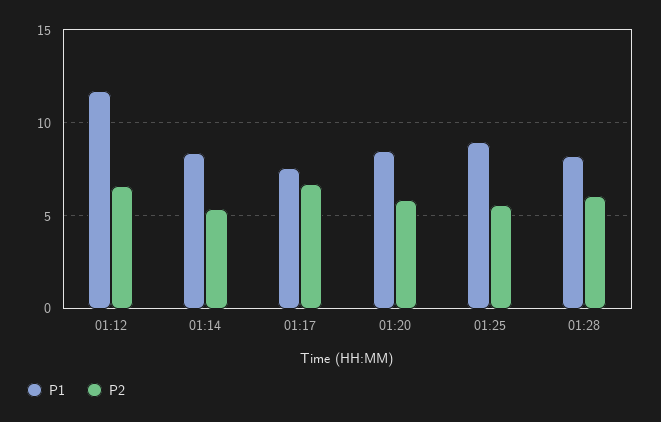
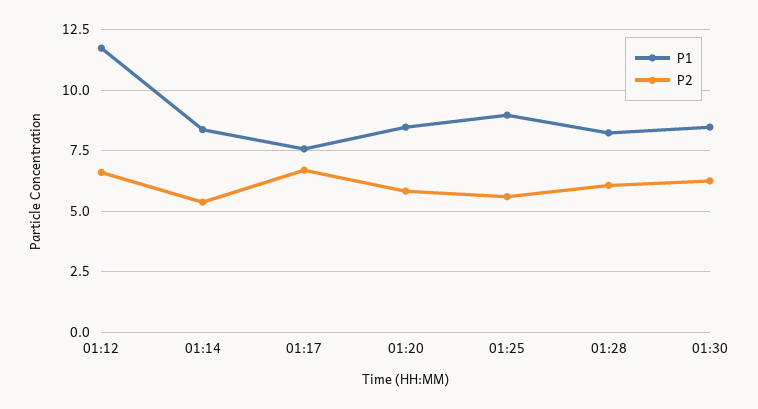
P1, 01:30: none -> 8.5
P2, 01:30: none -> 6.25

